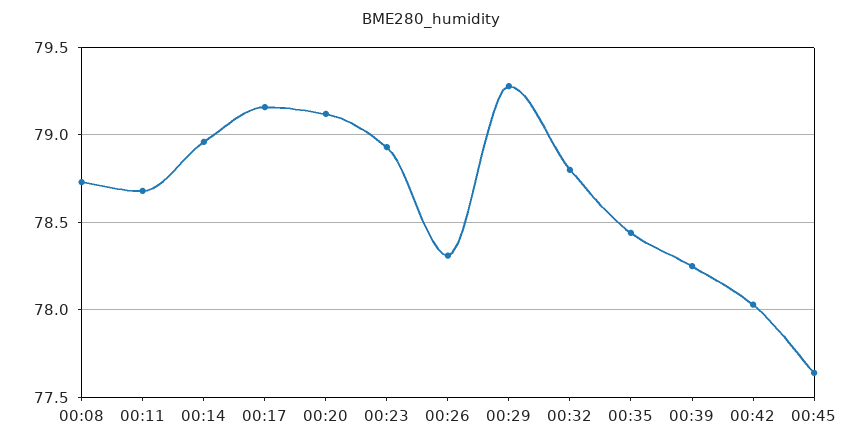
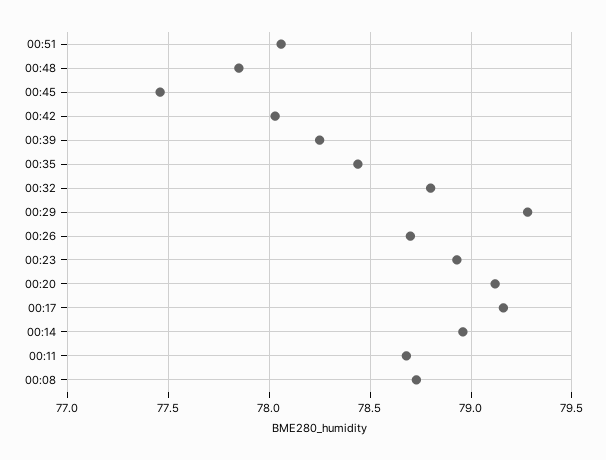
00:26: 78.3 -> 78.7
00:45: 77.65 -> 77.45
00:51: none -> 78.05
00:48: none -> 77.85

